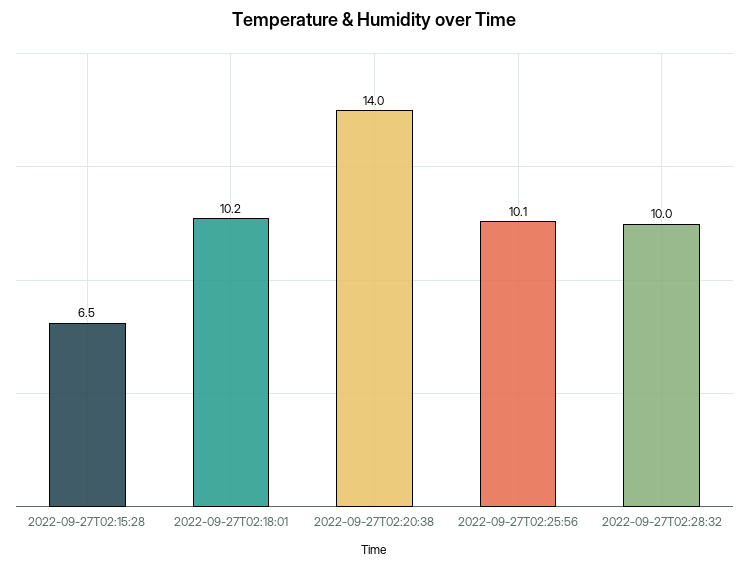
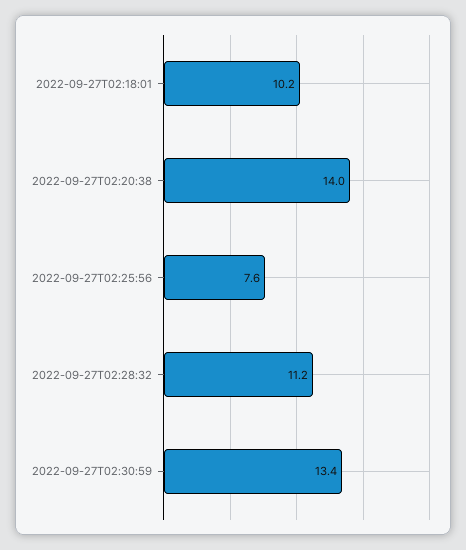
2022-09-27T02:15:28: 6.5 -> none
2022-09-27T02:25:56: 10.1 -> 7.6
2022-09-27T02:28:32: 10 -> 11.2
2022-09-27T02:30:59: none -> 13.4

